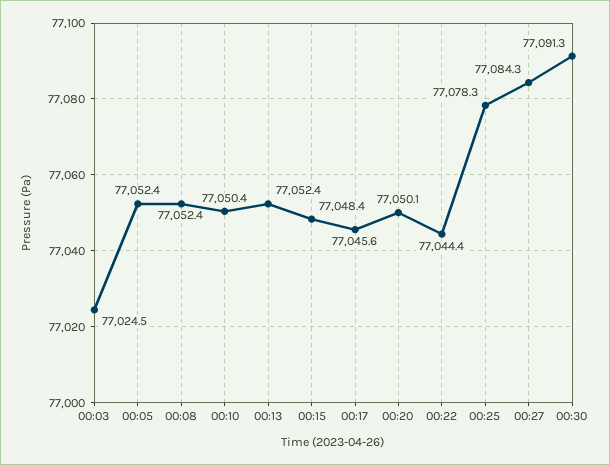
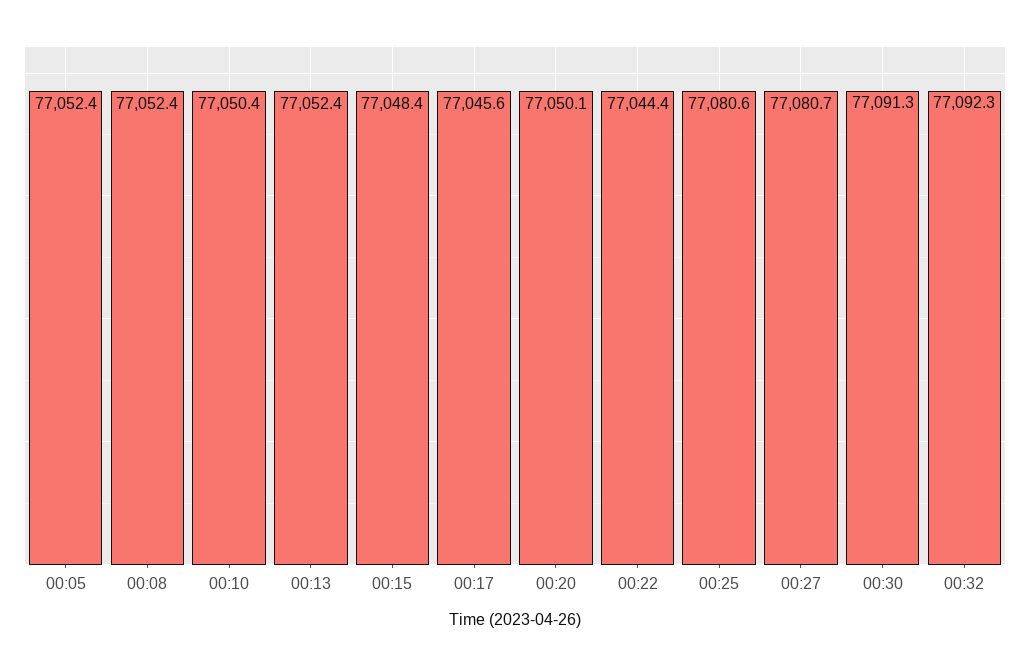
00:03: 77024.5 -> none
00:25: 77078.3 -> 77080.6
00:27: 77084.3 -> 77080.7
00:32: none -> 77092.3

